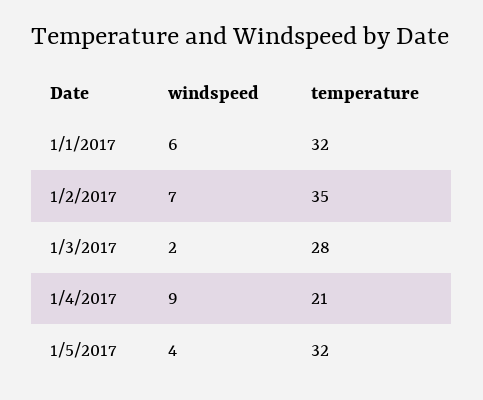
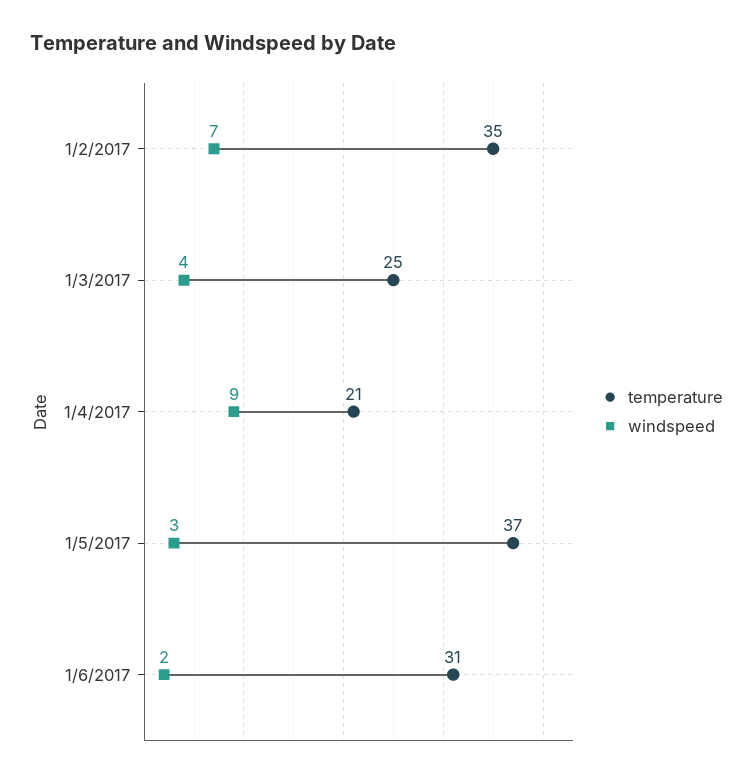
windspeed, 1/1/2017: 6 -> none
temperature, 1/1/2017: 32 -> none
windspeed, 1/3/2017: 2 -> 4
temperature, 1/3/2017: 28 -> 25
windspeed, 1/5/2017: 4 -> 3
temperature, 1/5/2017: 32 -> 37
temperature, 1/6/2017: none -> 31
windspeed, 1/6/2017: none -> 2

